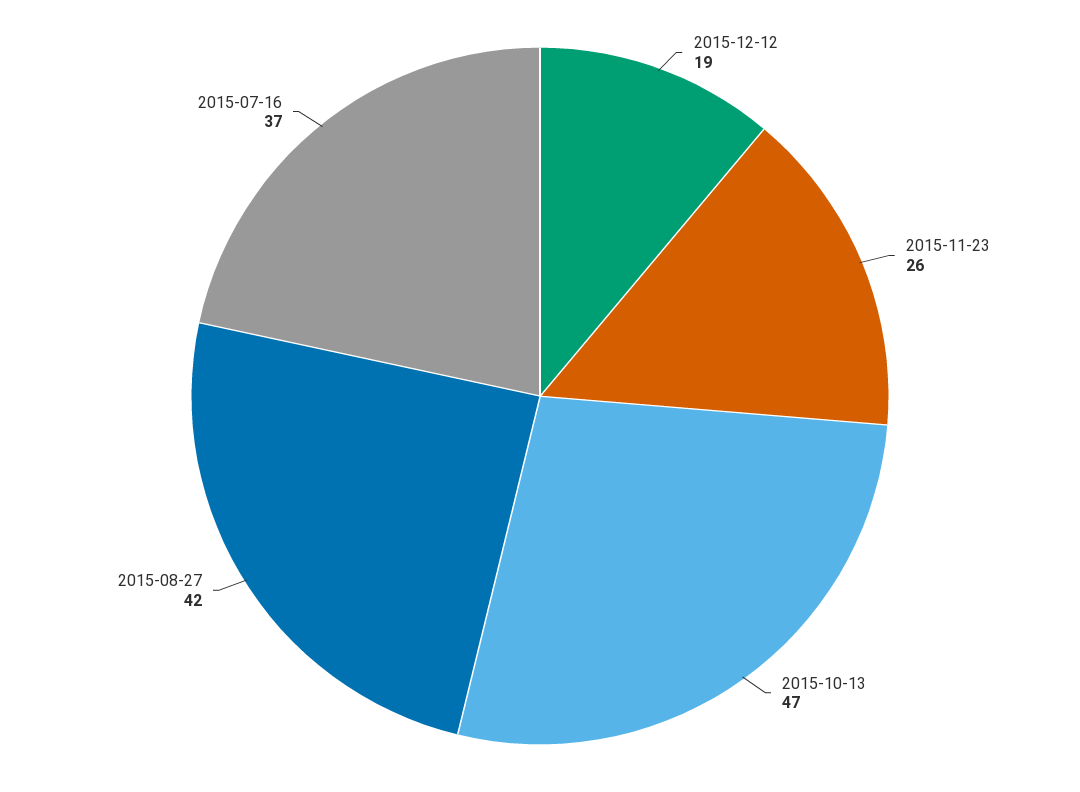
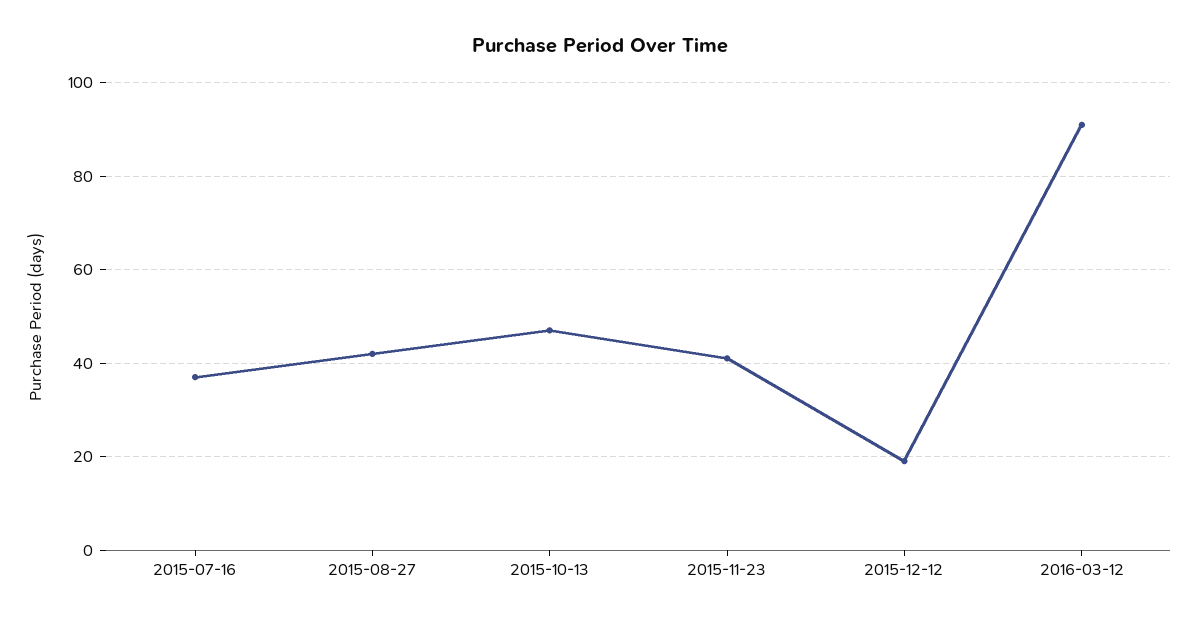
2015-11-23: 26 -> 40
2016-03-12: none -> 90

